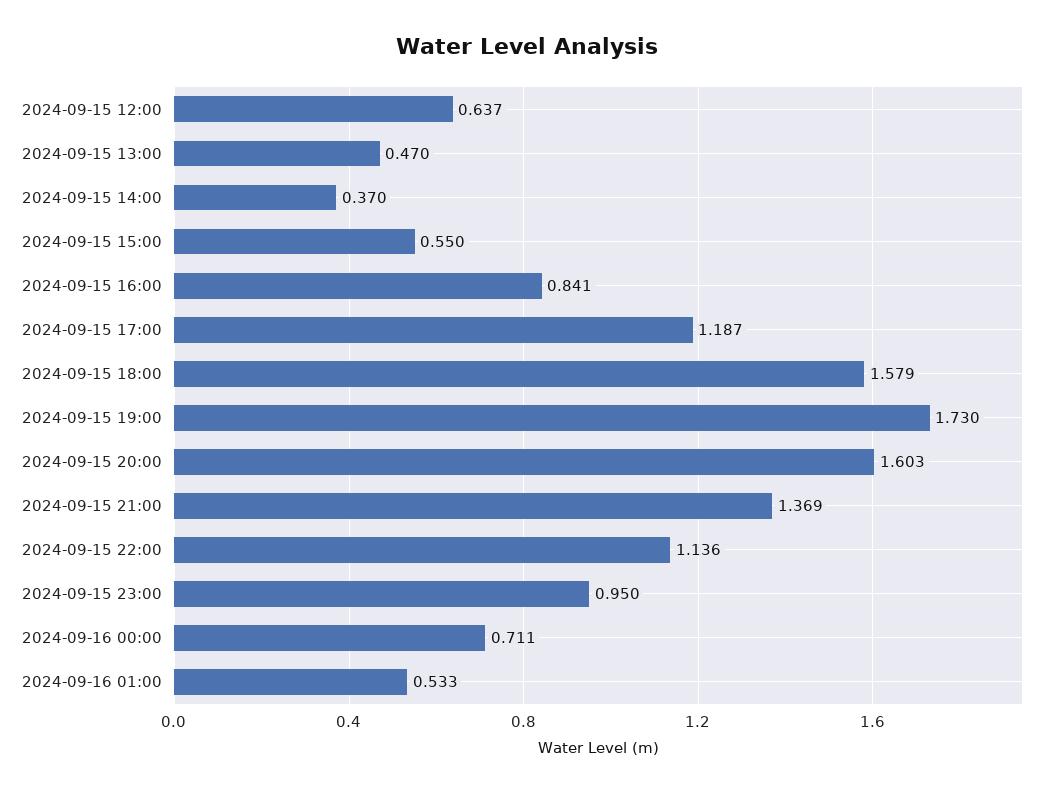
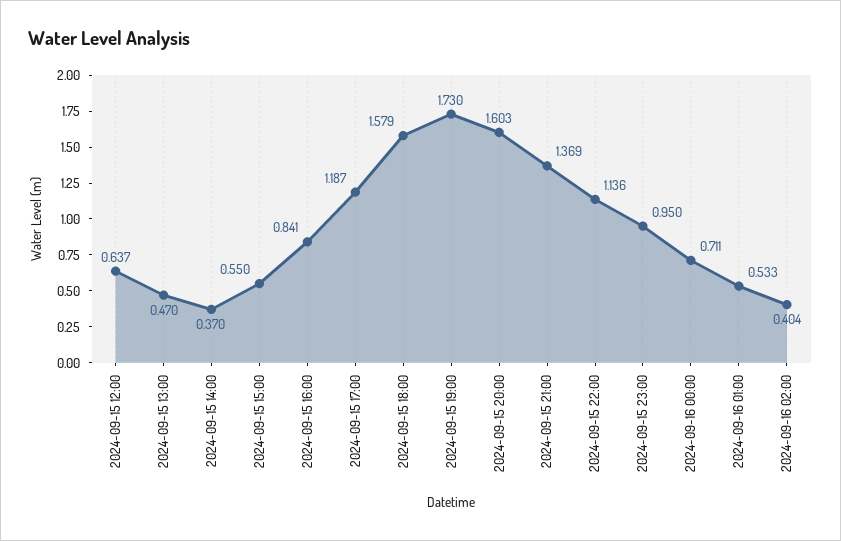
2024-09-16 02:00: none -> 0.404

